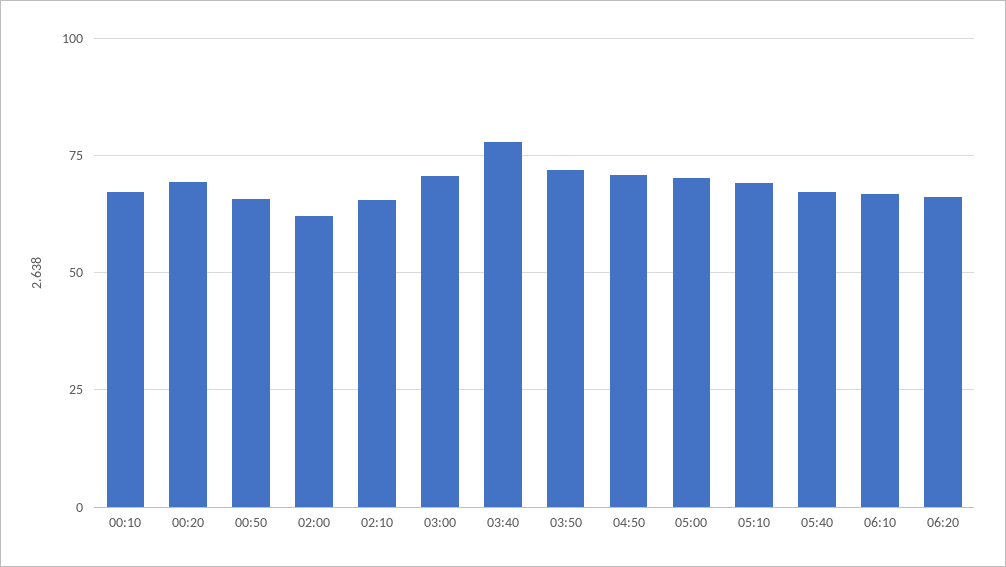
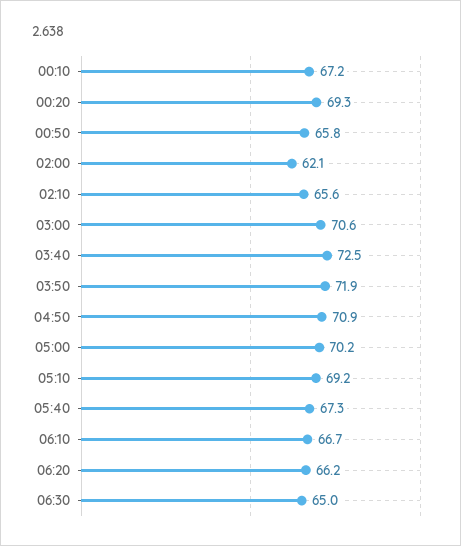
03:40: 77.5 -> 72.5
06:30: none -> 65

